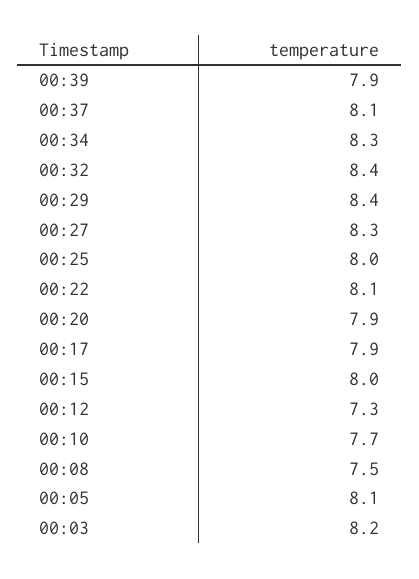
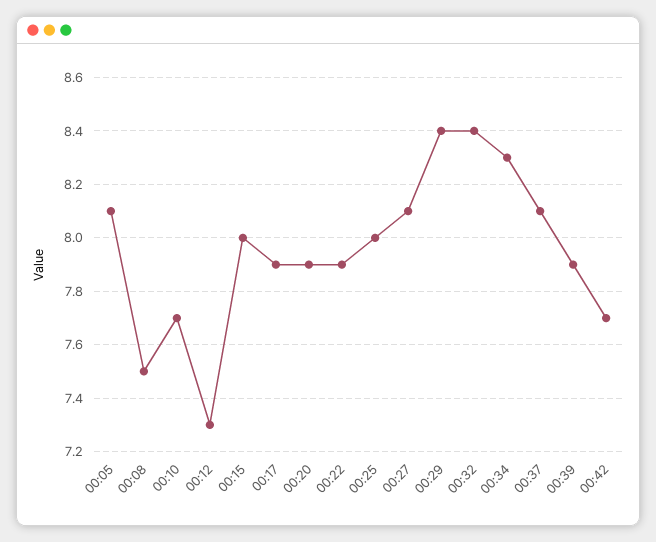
00:27: 8.3 -> 8.1
00:22: 8.1 -> 7.9
00:03: 8.2 -> none
00:42: none -> 7.7

